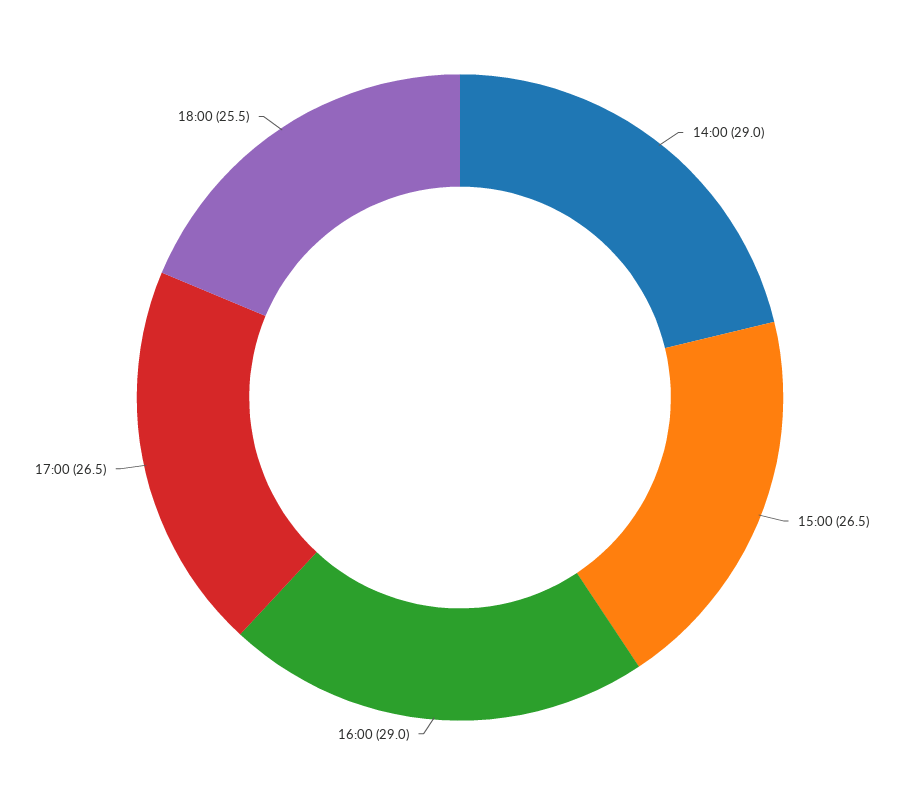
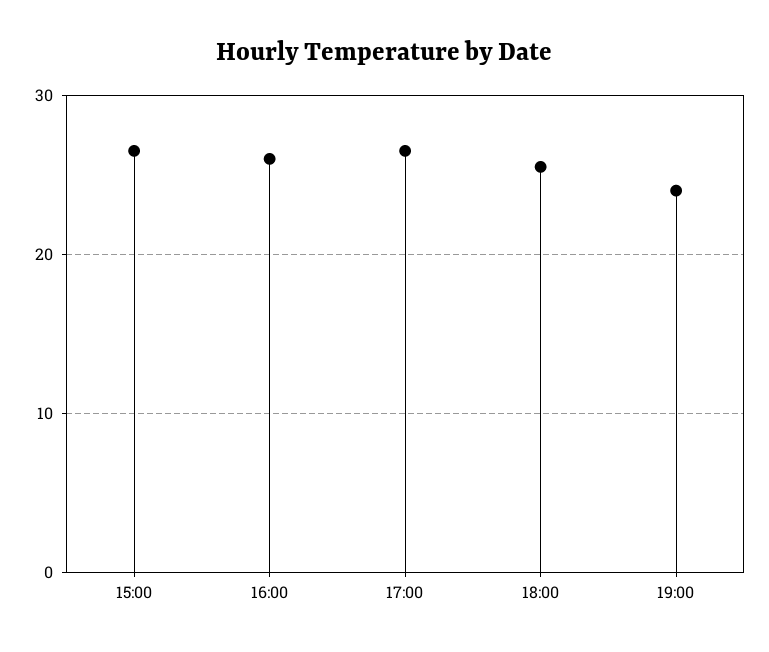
14:00: 29 -> none
16:00: 29 -> 26
19:00: none -> 24

